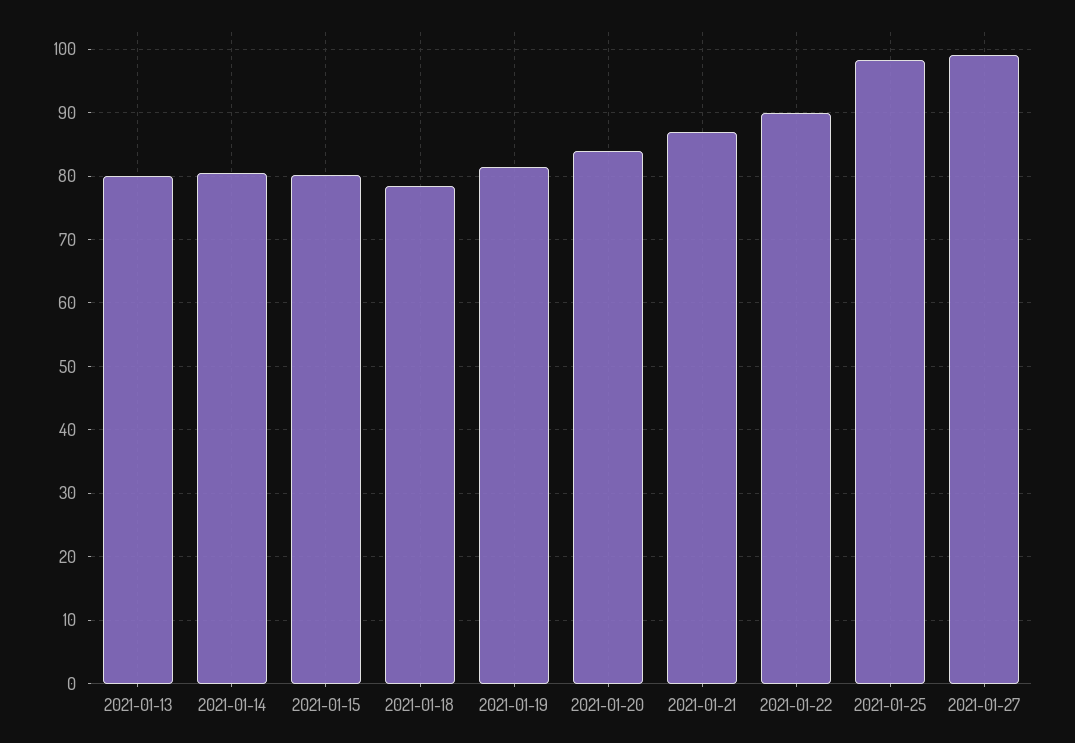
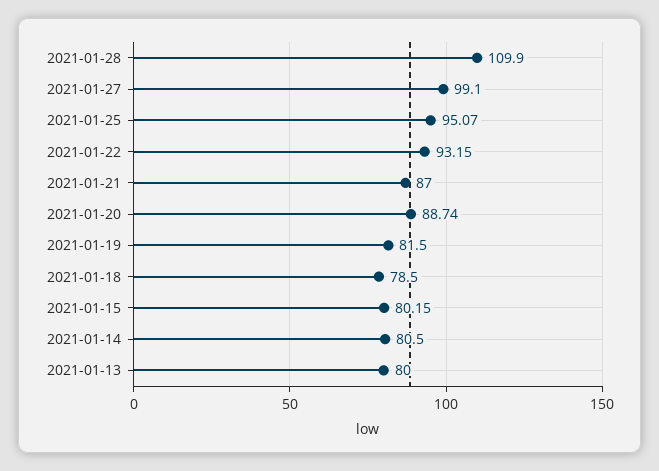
2021-01-20: 84 -> 88.74
2021-01-22: 90 -> 93.15
2021-01-25: 98 -> 95.07
2021-01-28: none -> 109.9

